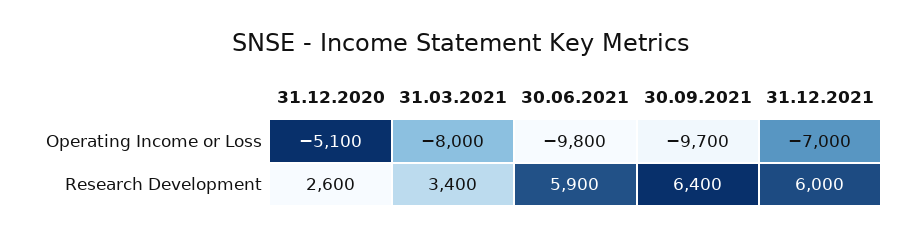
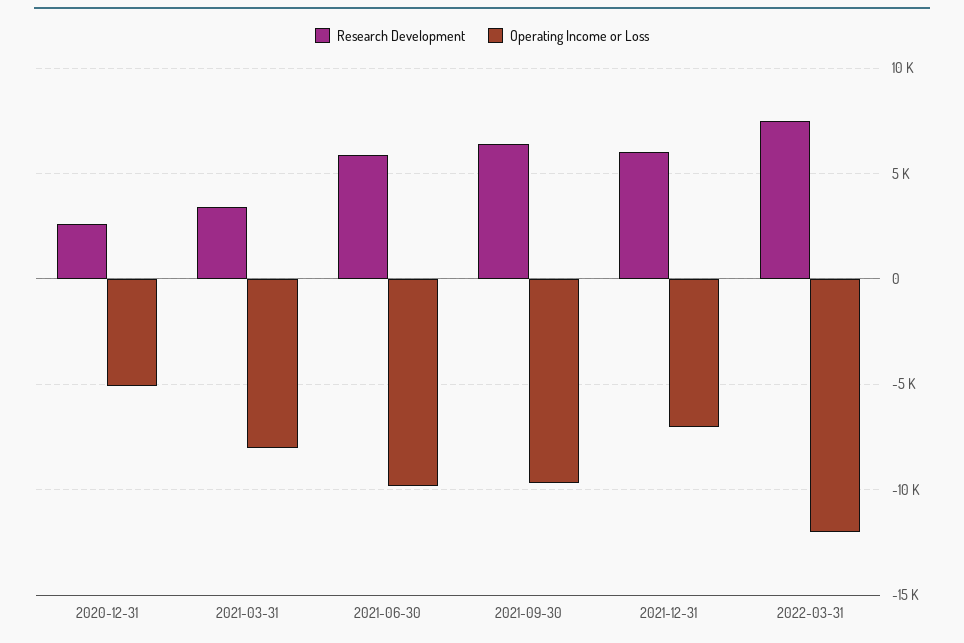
Research Development, 2022-03-31: none -> 7500
Operating Income or Loss, 2022-03-31: none -> -12000

